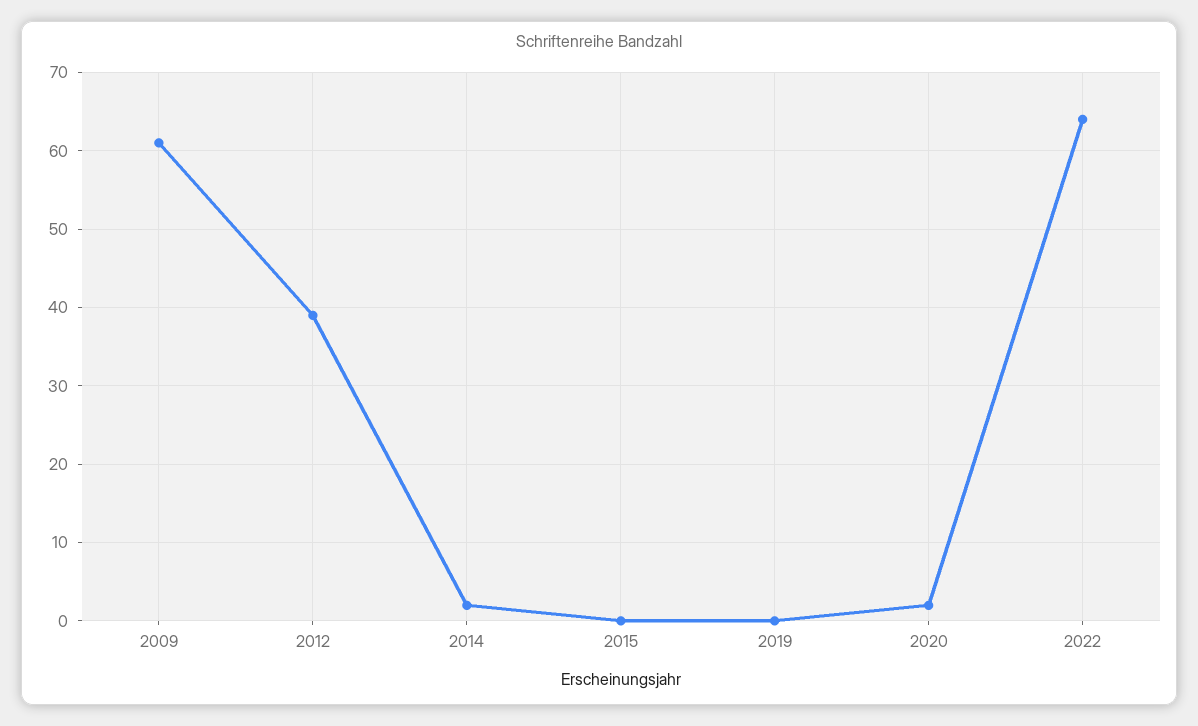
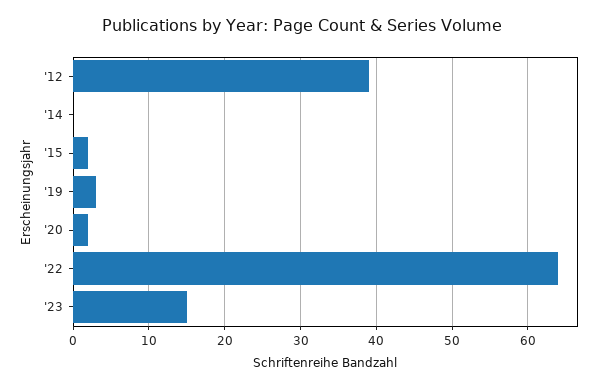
2009: 61 -> none
2014: 2 -> 0
2015: 0 -> 2
2019: 0 -> 3
'23: none -> 15

